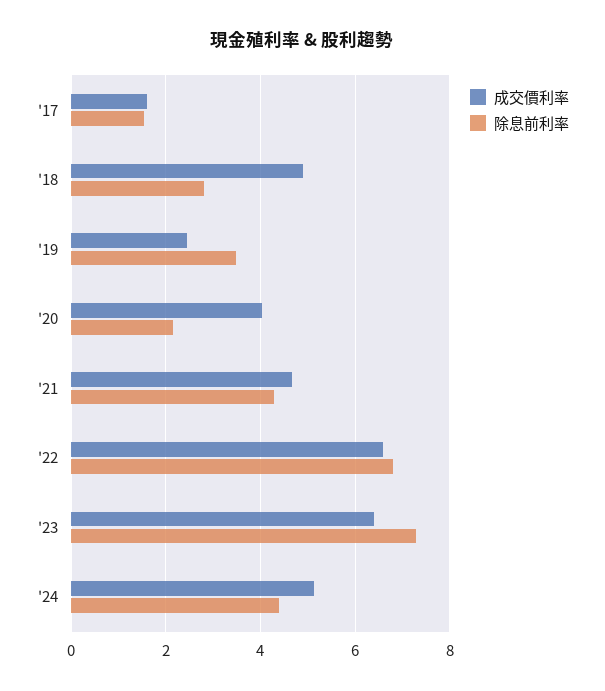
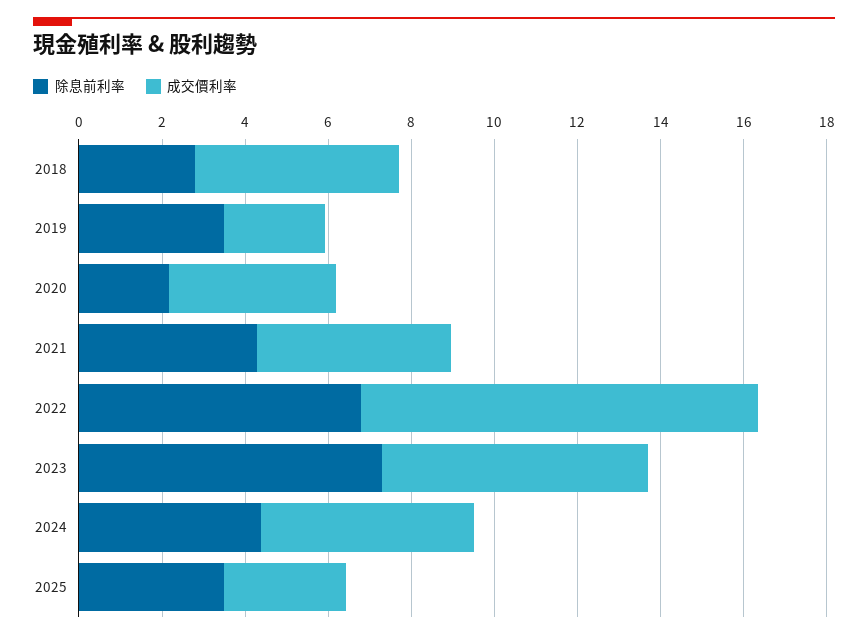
成交價利率, '17: 1.6 -> none
除息前利率, '17: 1.6 -> none
成交價利率, '22: 6.6 -> 9.5
除息前利率, 2025: none -> 3.5
成交價利率, 2025: none -> 3

